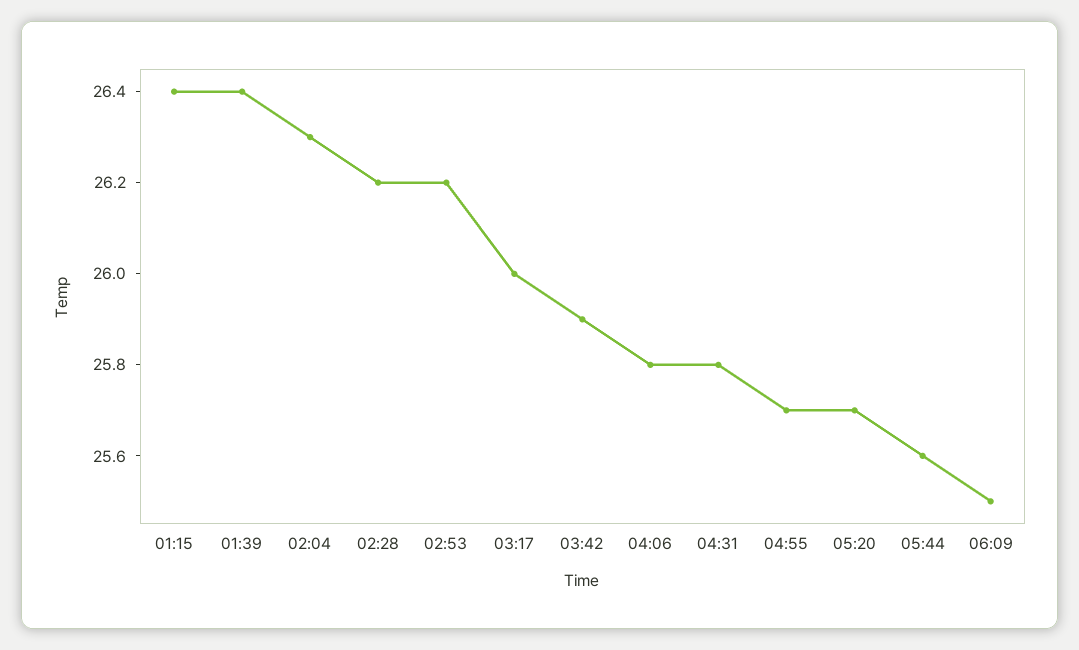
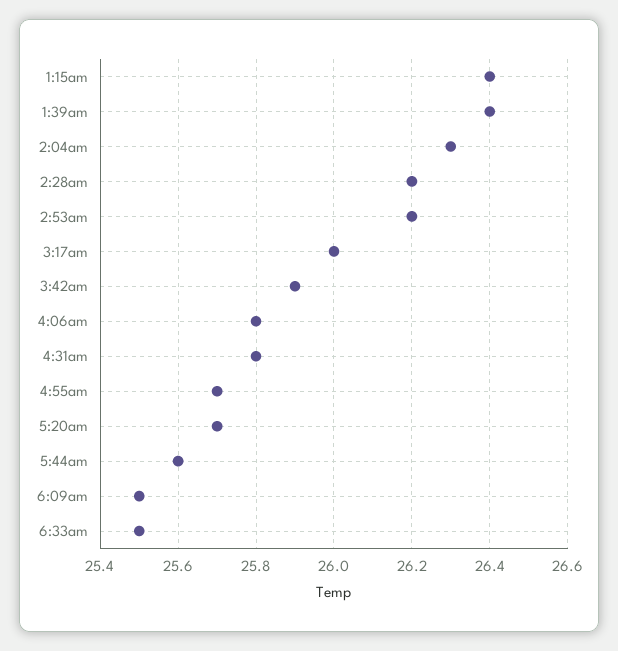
6:33am: none -> 25.5

